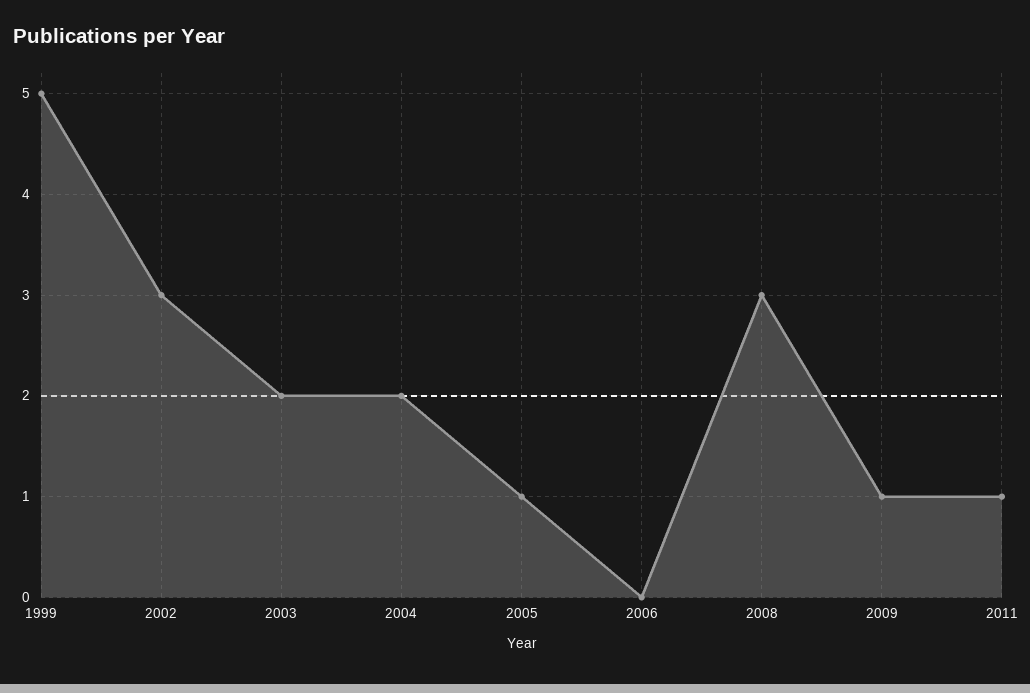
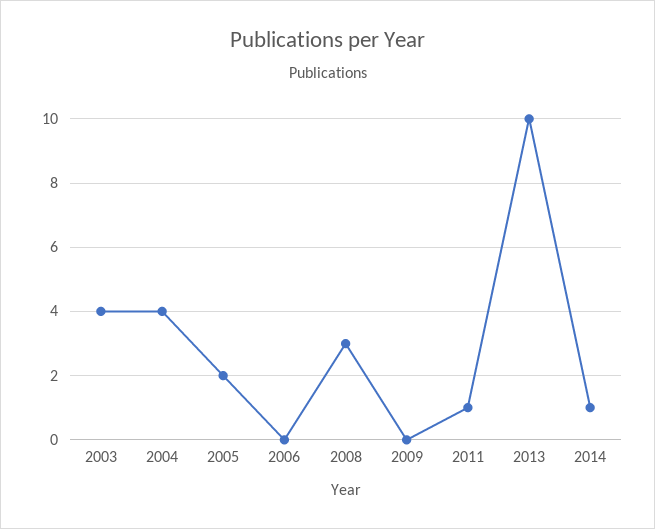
1999: 5 -> none
2002: 3 -> none
2003: 2 -> 4
2004: 2 -> 4
2005: 1 -> 2
2009: 1 -> 0
2013: none -> 10
2014: none -> 1

